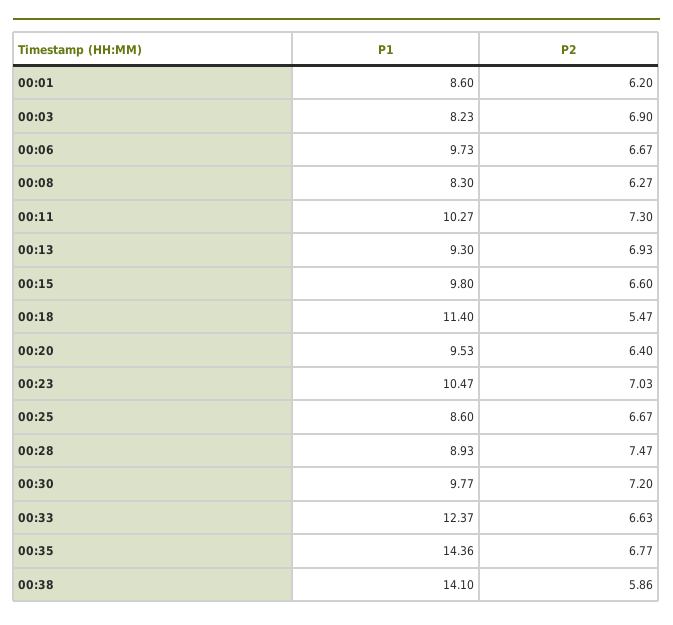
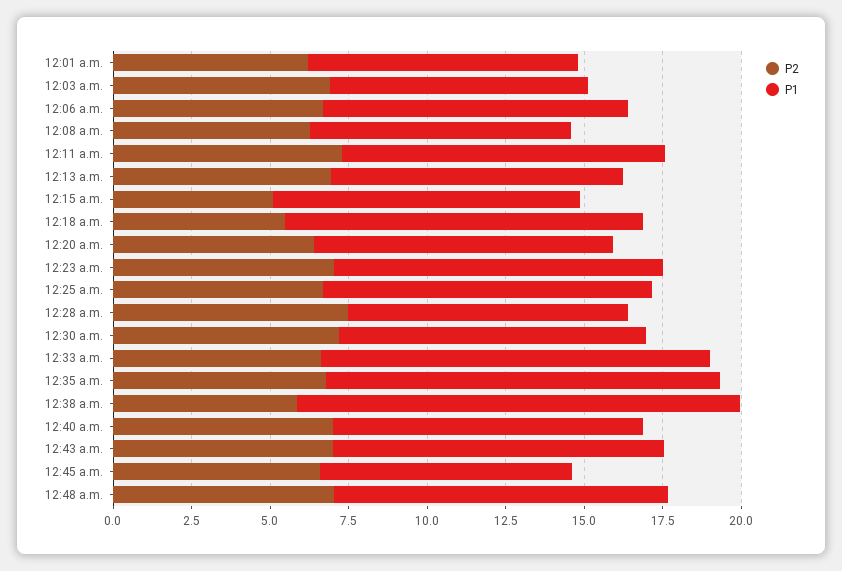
P2, 00:15: 6.6 -> 5
P1, 00:25: 8.6 -> 10.5
P1, 00:35: 14.36 -> 12.5
P2, 12:40 a.m.: none -> 7
P1, 12:40 a.m.: none -> 10
P2, 12:43 a.m.: none -> 7
P1, 12:43 a.m.: none -> 10.5
P2, 12:45 a.m.: none -> 6.5
P1, 12:45 a.m.: none -> 8
P2, 12:48 a.m.: none -> 7
P1, 12:48 a.m.: none -> 10.5

